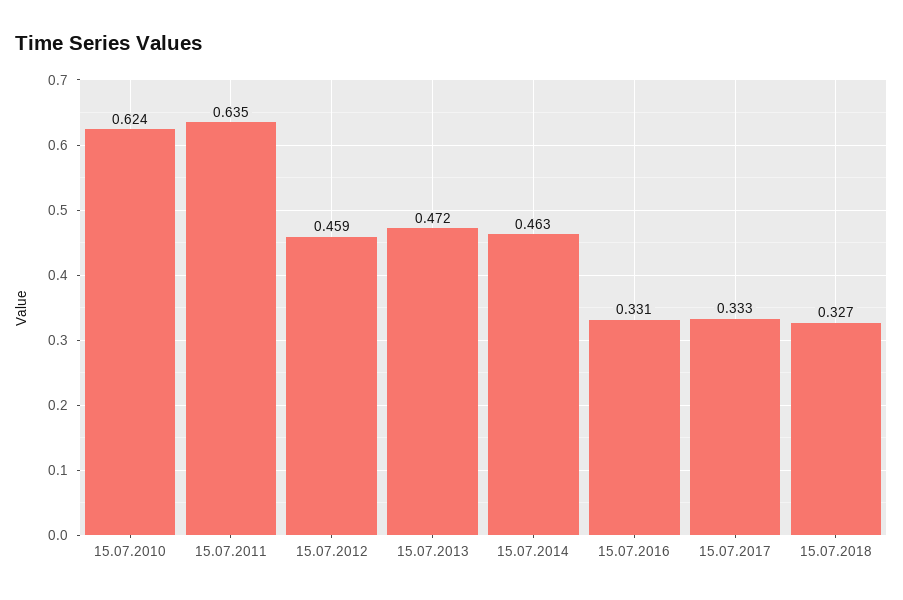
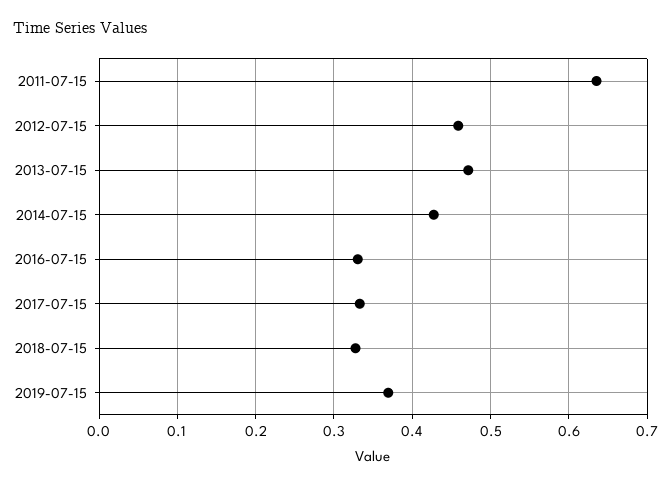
15.07.2010: 0.624 -> none
15.07.2014: 0.463 -> 0.43
2019-07-15: none -> 0.37

